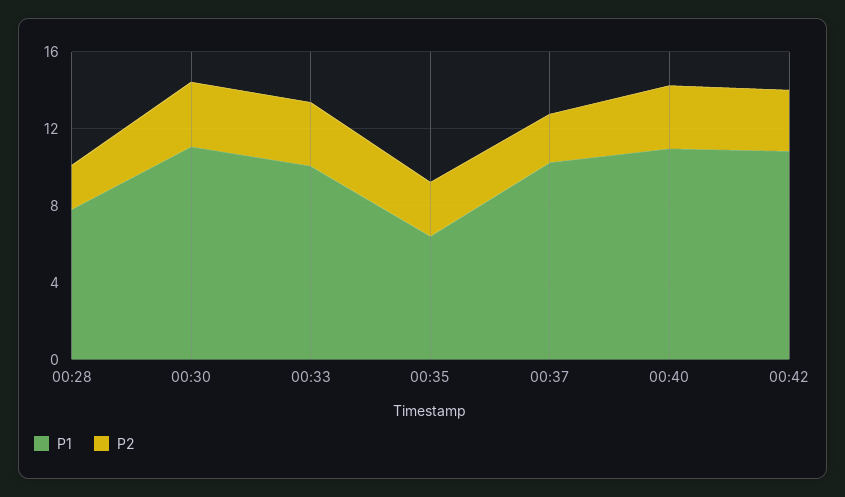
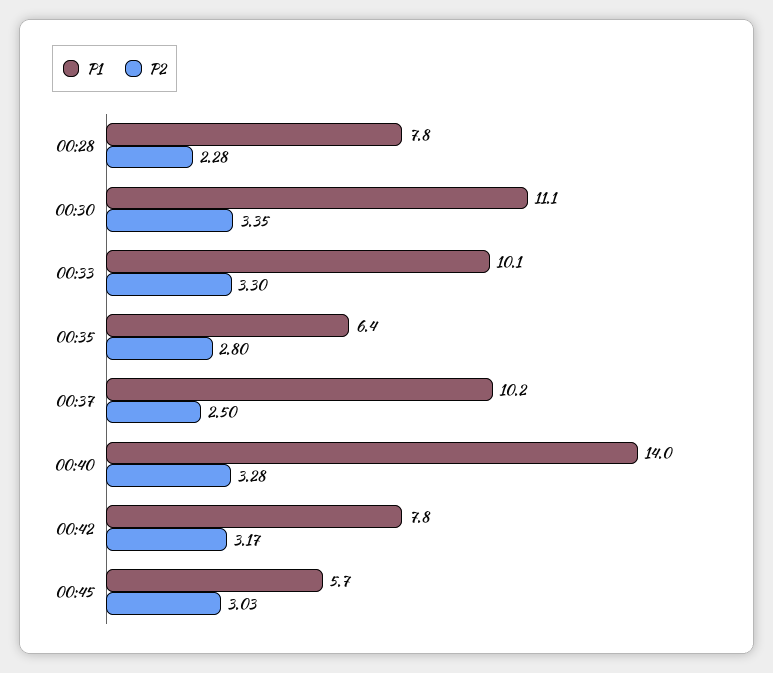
P1, 00:40: 11 -> 14
P1, 00:42: 11 -> 7.8
P1, 00:45: none -> 5.7
P2, 00:45: none -> 3.03

